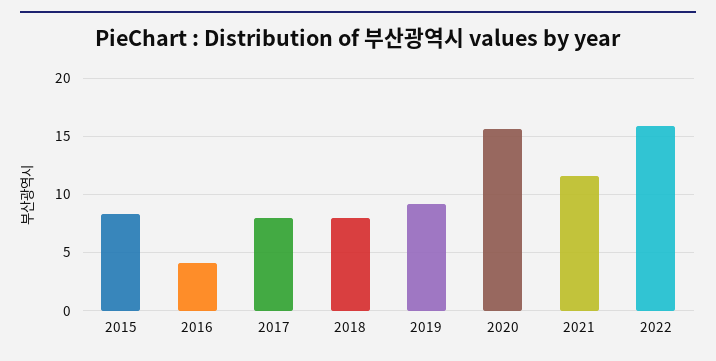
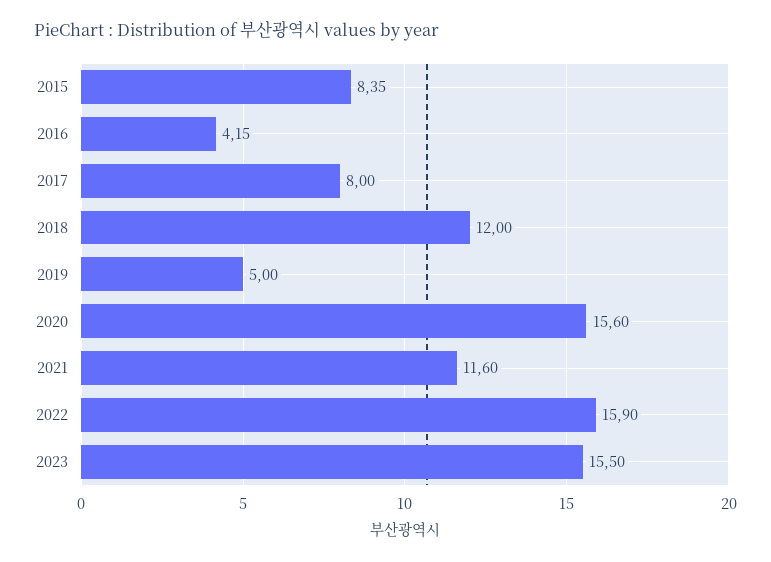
2018: 8 -> 12
2019: 9 -> 5
2023: none -> 15.5

